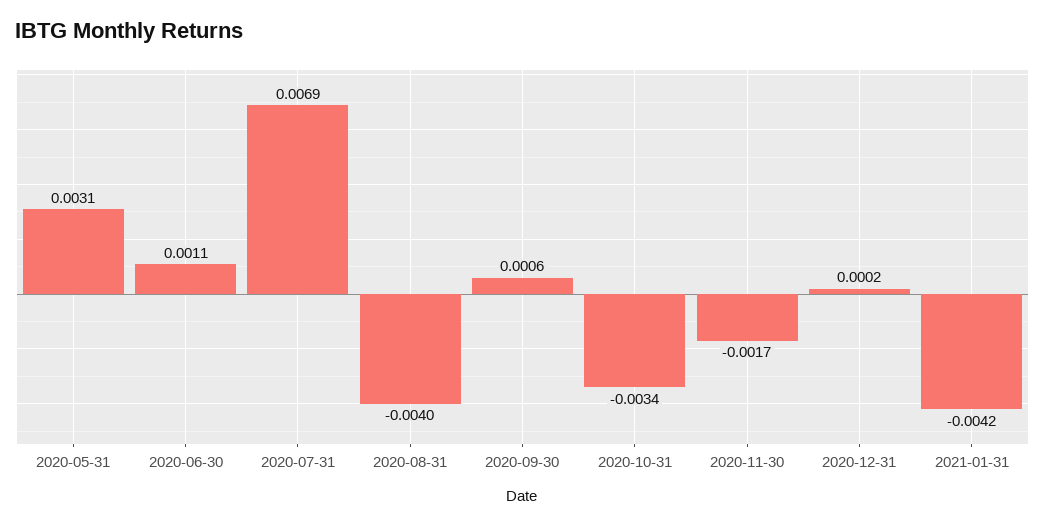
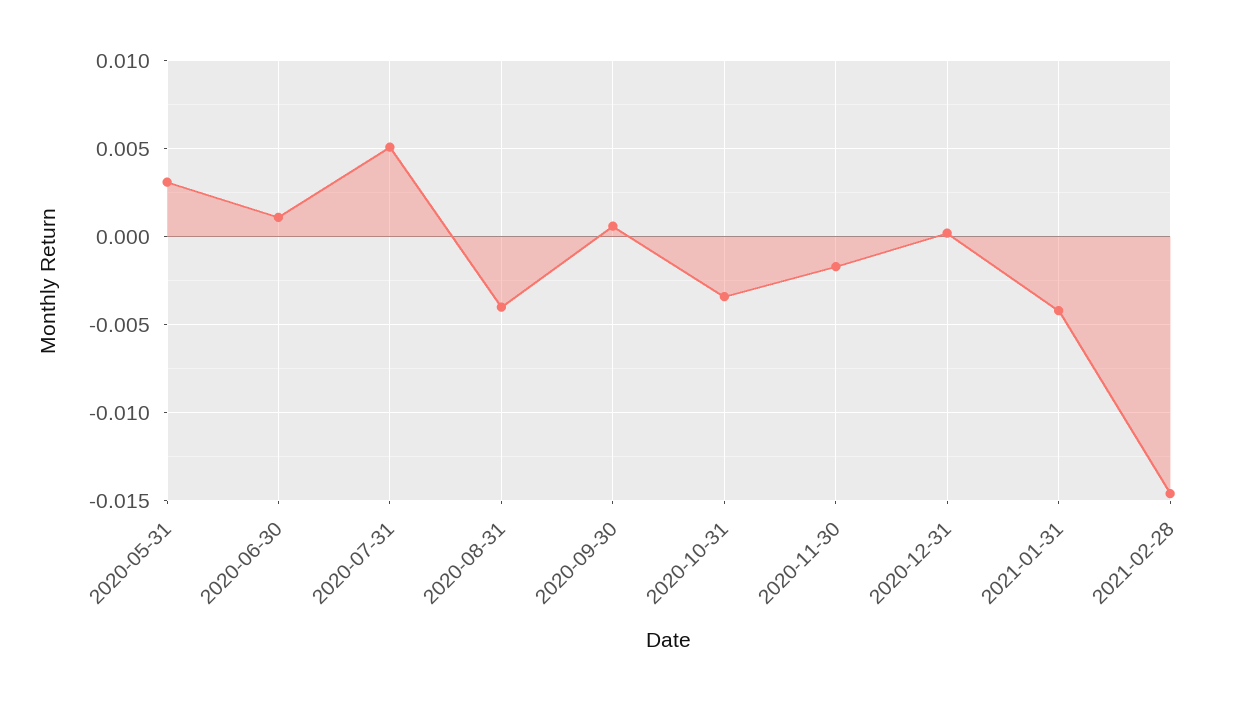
2020-07-31: 0.0069 -> 0.005
2021-02-28: none -> -0.0145

